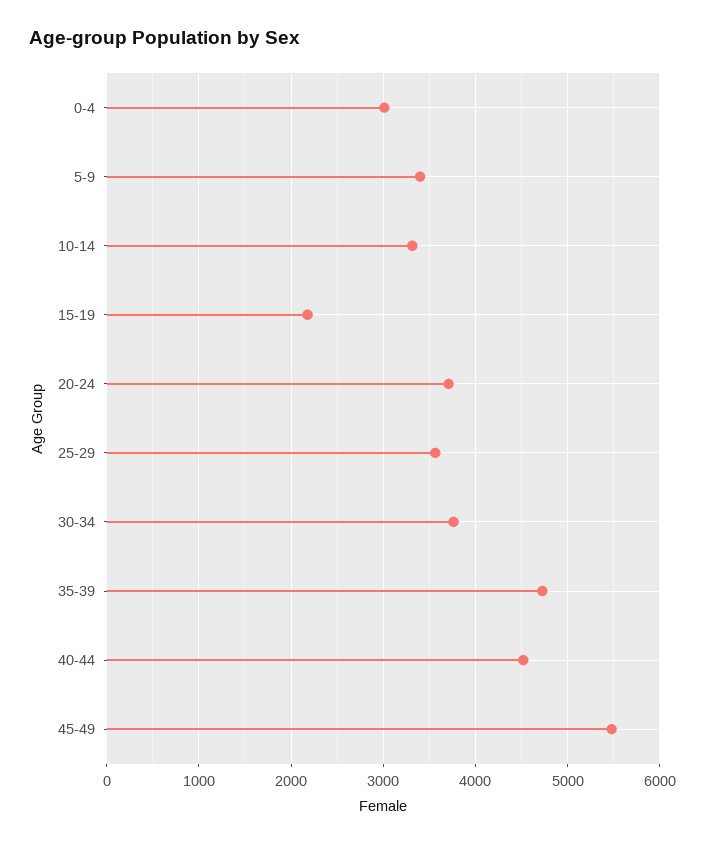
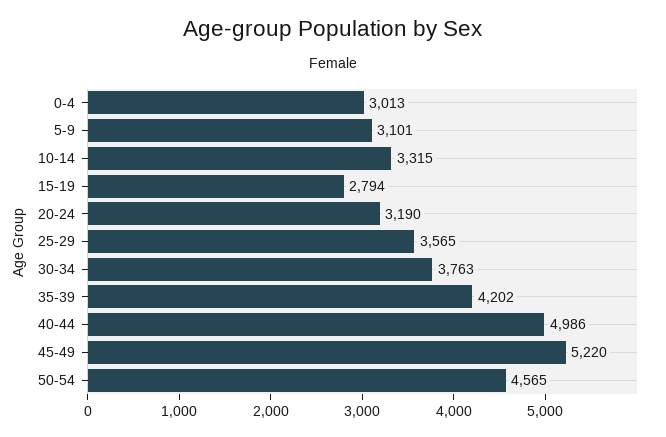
5-9: 3400 -> 3101
15-19: 2200 -> 2794
20-24: 3700 -> 3190
35-39: 4700 -> 4202
40-44: 4500 -> 4986
45-49: 5500 -> 5220
50-54: none -> 4565

